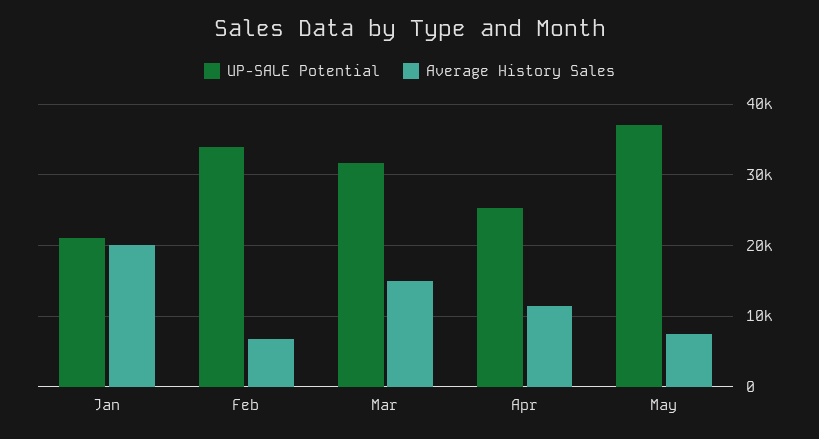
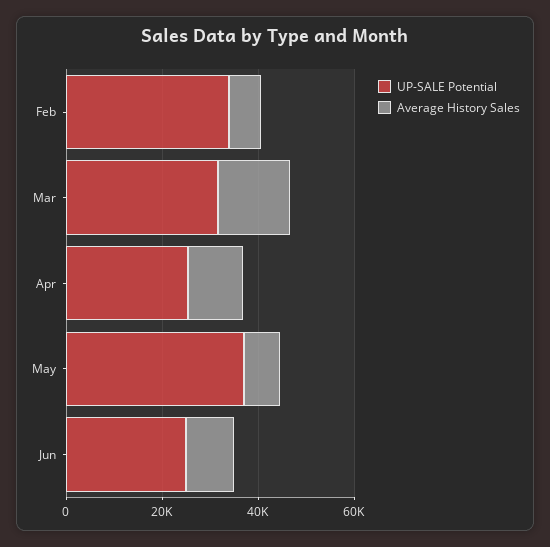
UP-SALE Potential, Jan: 21000 -> none
Average History Sales, Jan: 20000 -> none
UP-SALE Potential, Jun: none -> 25000
Average History Sales, Jun: none -> 10000

